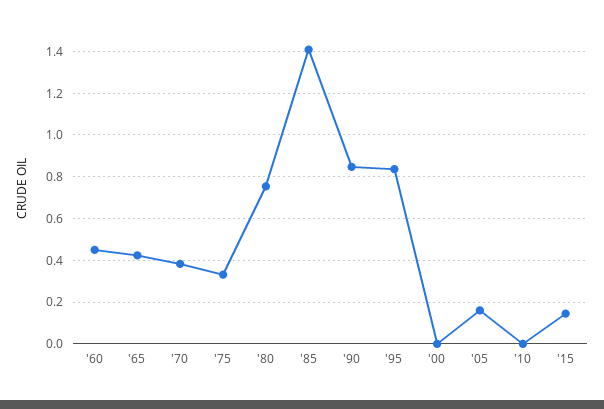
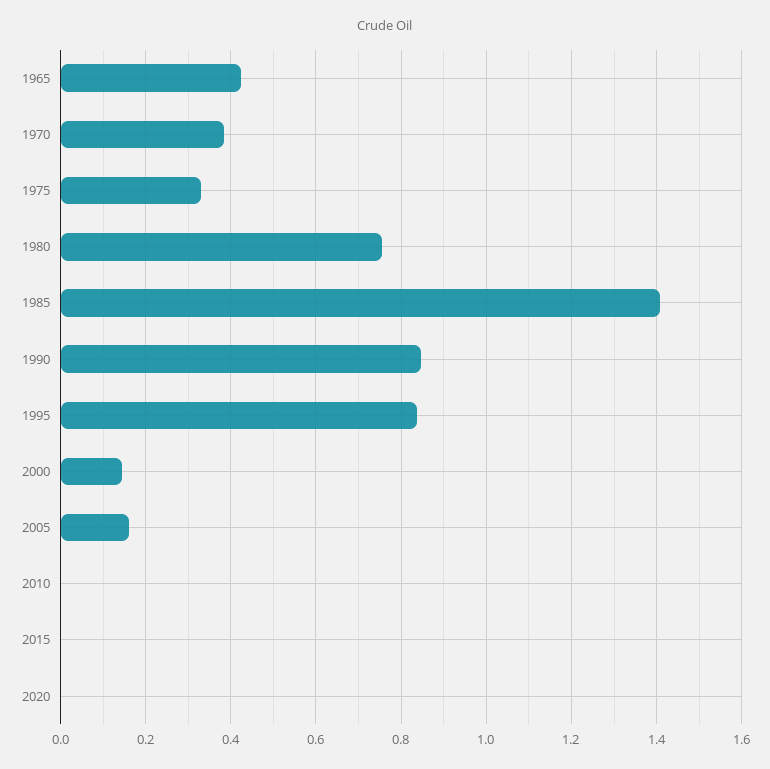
'60: 0.45 -> none
'00: 0 -> 0.14
'15: 0.15 -> 0
2020: none -> 0

